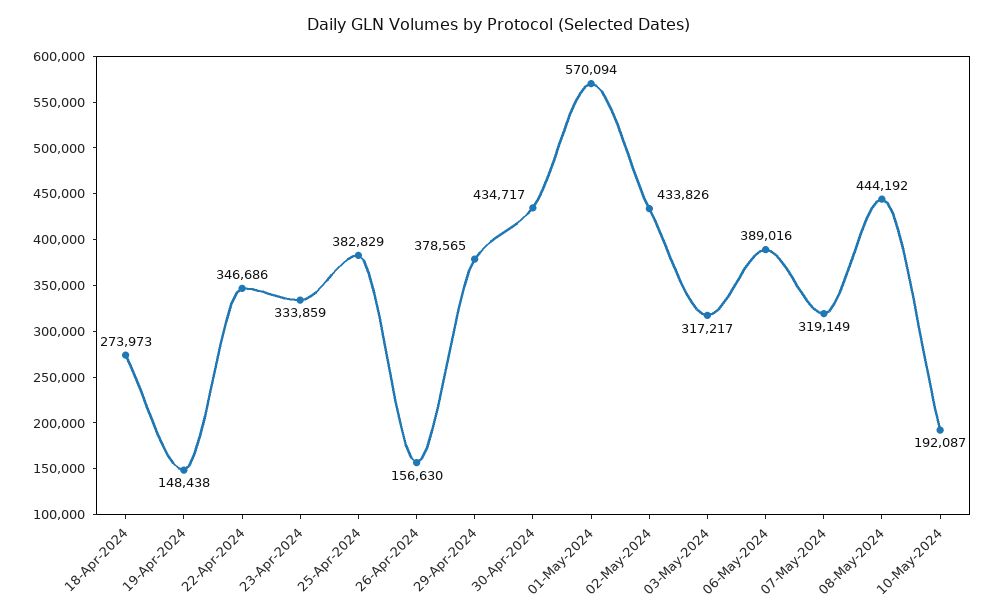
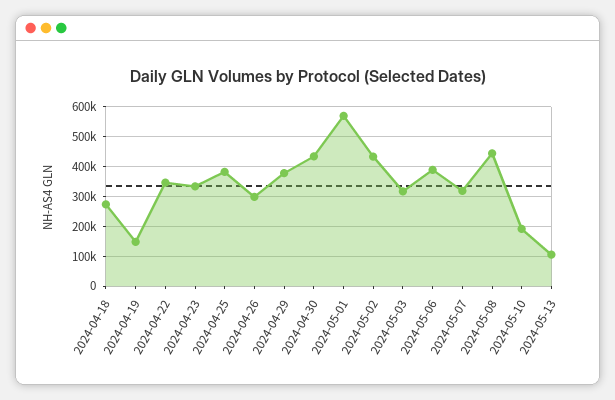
26-Apr-2024: 156630 -> 300000
2024-05-13: none -> 100000

